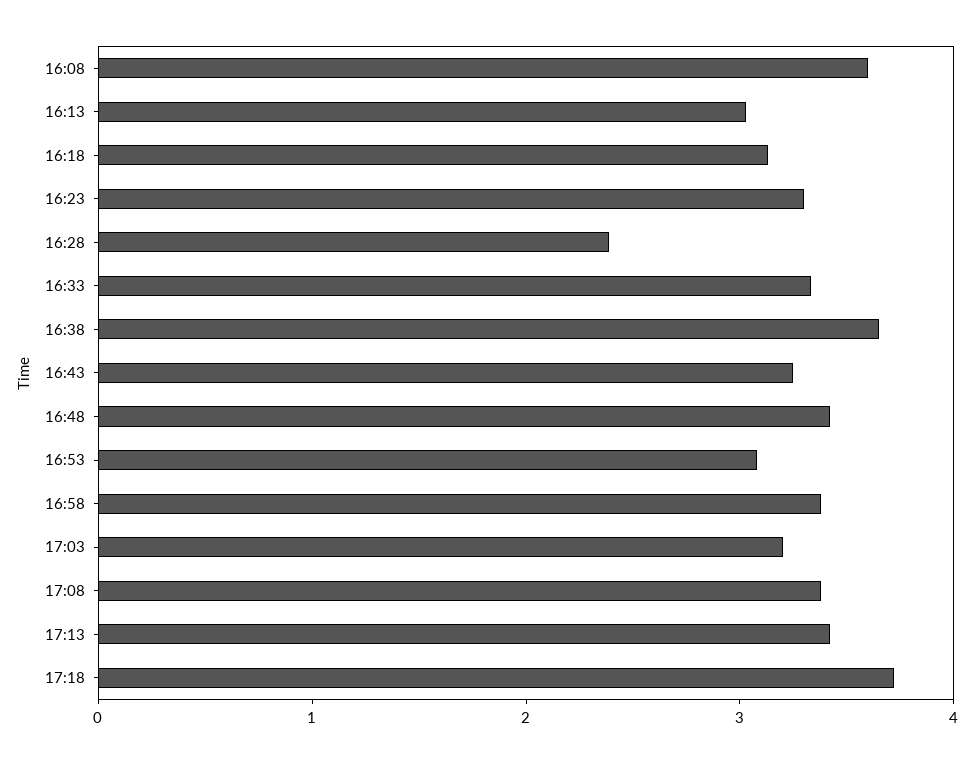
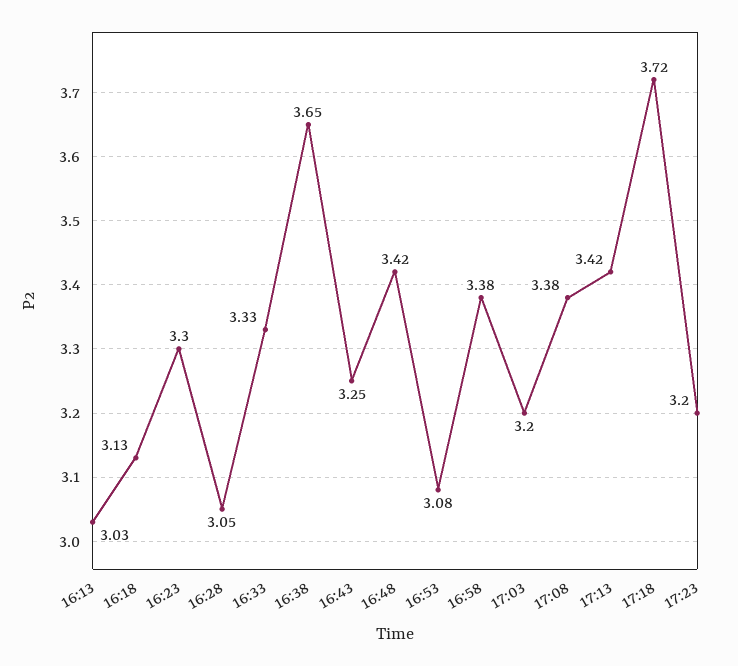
16:08: 3.6 -> none
16:28: 2.4 -> 3.05
17:23: none -> 3.2

